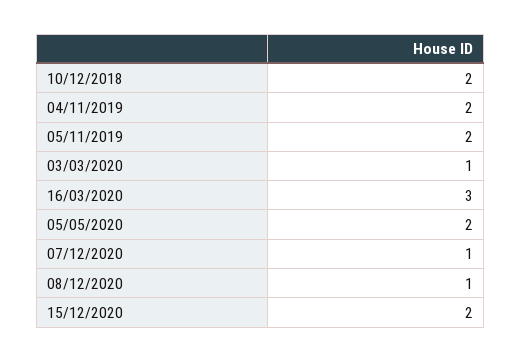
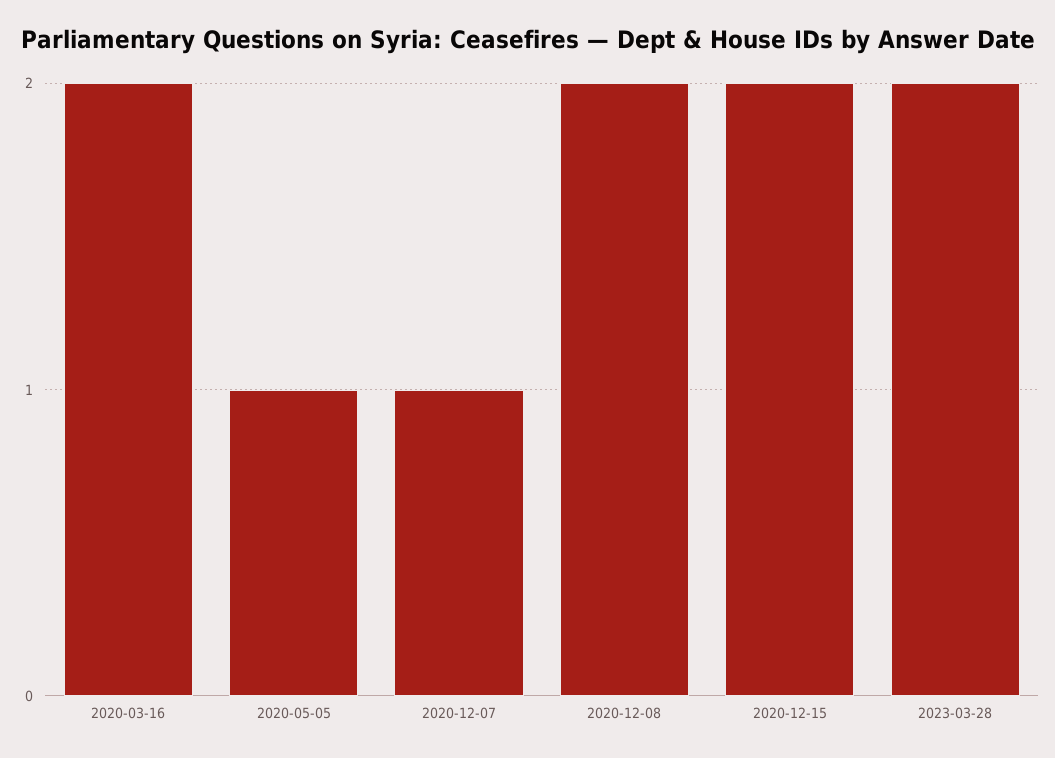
10/12/2018: 2 -> none
04/11/2019: 2 -> none
05/11/2019: 2 -> none
03/03/2020: 1 -> none
16/03/2020: 3 -> 2
05/05/2020: 2 -> 1
08/12/2020: 1 -> 2
2023-03-28: none -> 2

